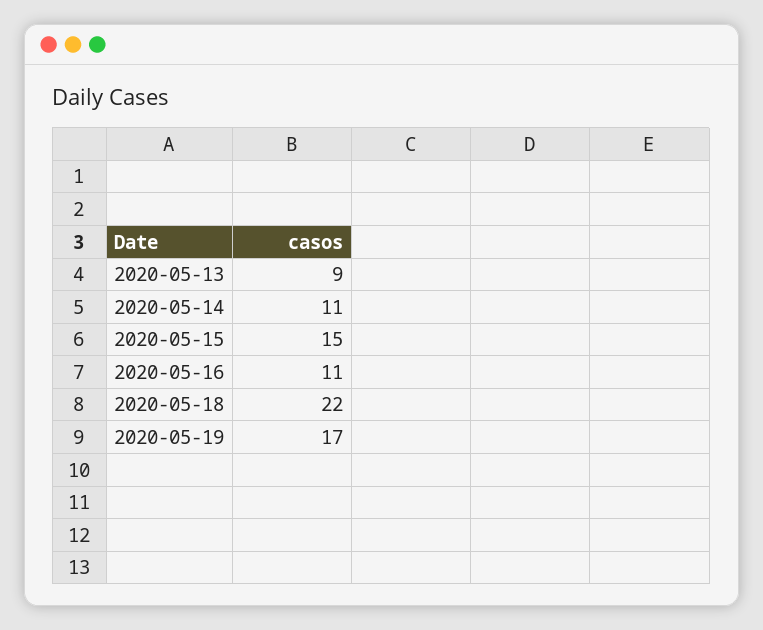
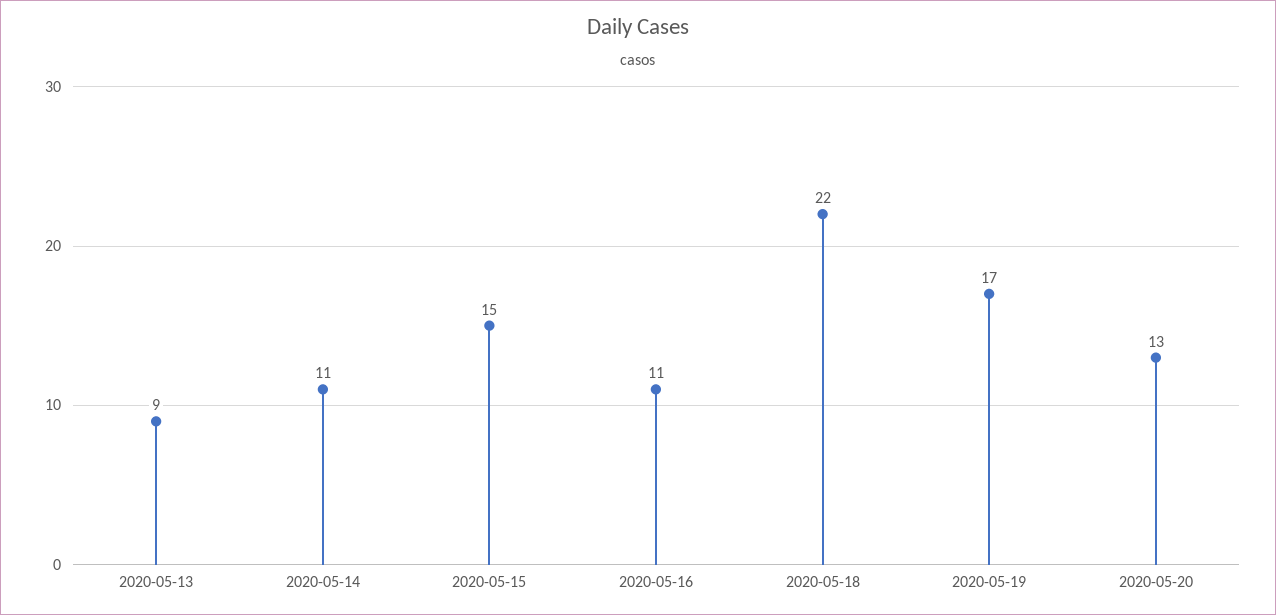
2020-05-20: none -> 13

